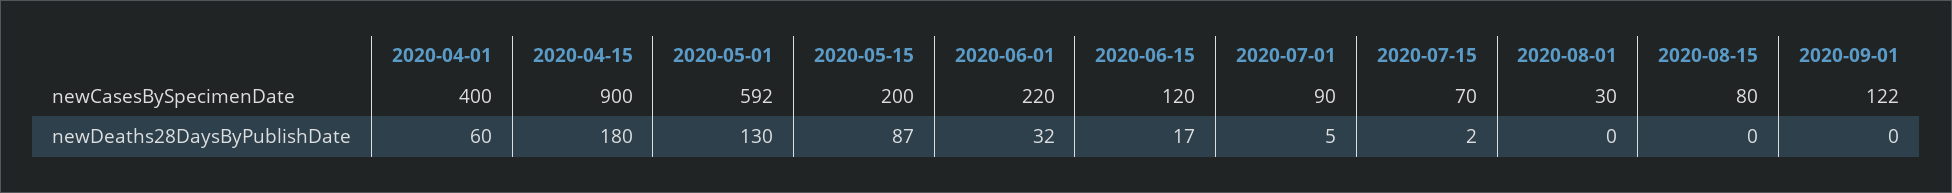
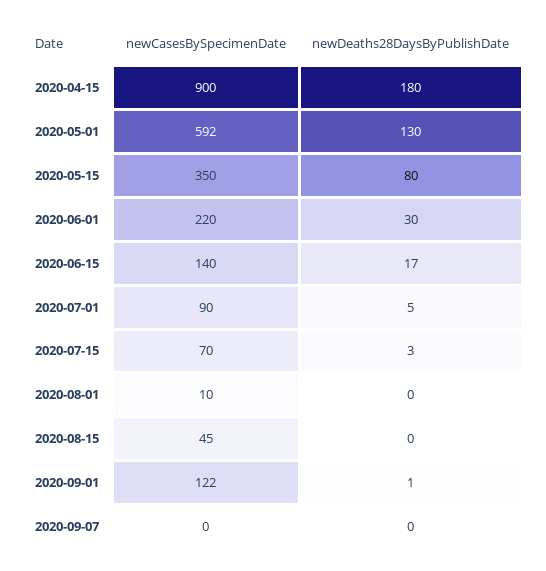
2020-04-01, newCasesBySpecimenDate: 400 -> none
2020-05-15, newCasesBySpecimenDate: 200 -> 350
2020-06-15, newCasesBySpecimenDate: 120 -> 140
2020-08-01, newCasesBySpecimenDate: 30 -> 10
2020-08-15, newCasesBySpecimenDate: 80 -> 45
2020-04-01, newDeaths28DaysByPublishDate: 60 -> none
2020-05-15, newDeaths28DaysByPublishDate: 87 -> 80
2020-06-01, newDeaths28DaysByPublishDate: 32 -> 30
2020-07-15, newDeaths28DaysByPublishDate: 2 -> 3
2020-09-01, newDeaths28DaysByPublishDate: 0 -> 1
2020-09-07, newCasesBySpecimenDate: none -> 0
2020-09-07, newDeaths28DaysByPublishDate: none -> 0

